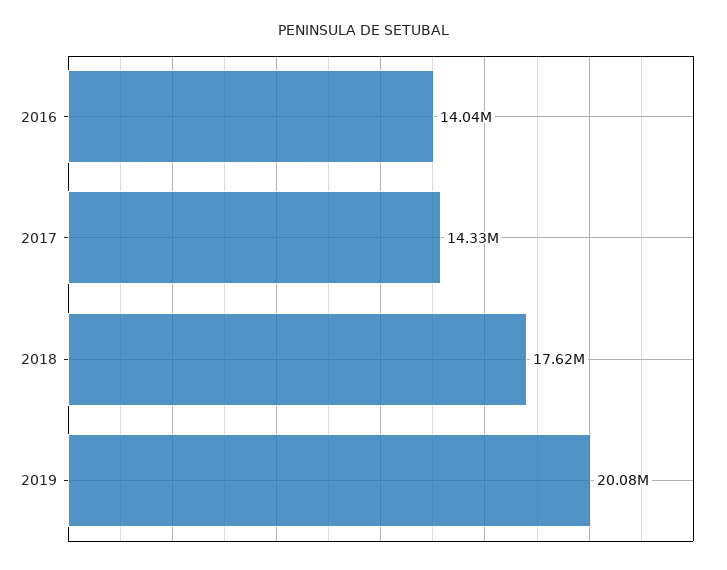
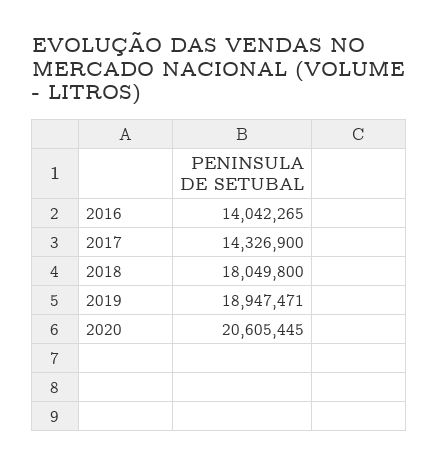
2018: 17620000 -> 18049800
2019: 20080000 -> 18947471
2020: none -> 20605445

